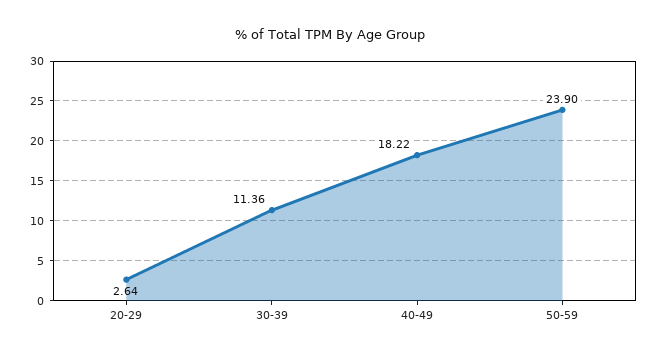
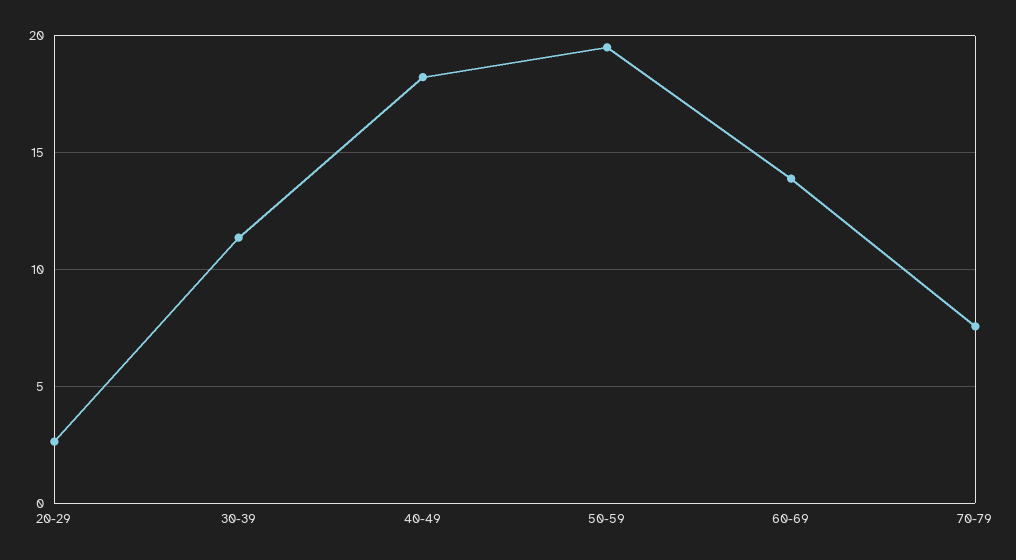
50-59: 23.9 -> 19.5
60-69: none -> 14
70-79: none -> 7.5

